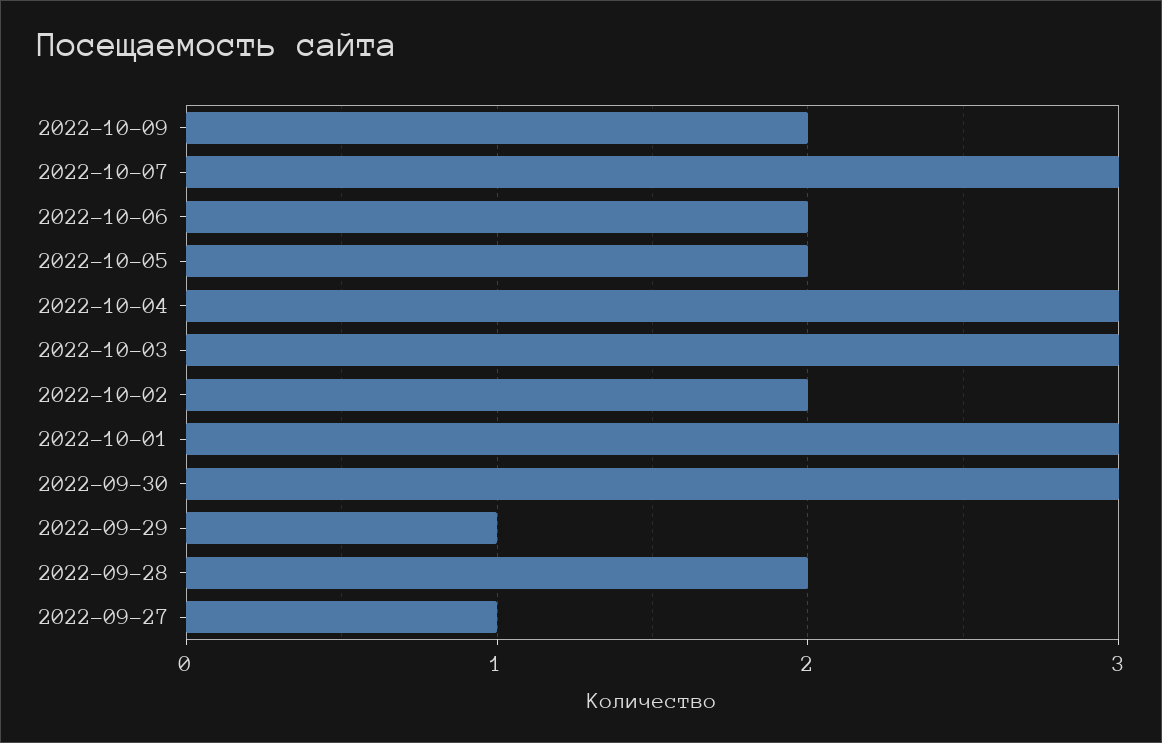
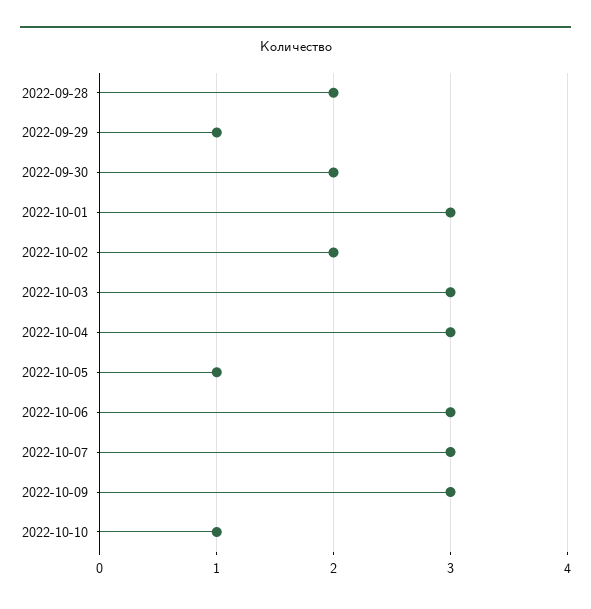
2022-10-09: 2 -> 3
2022-10-06: 2 -> 3
2022-10-05: 2 -> 1
2022-09-30: 3 -> 2
2022-09-27: 1 -> none
2022-10-10: none -> 1

